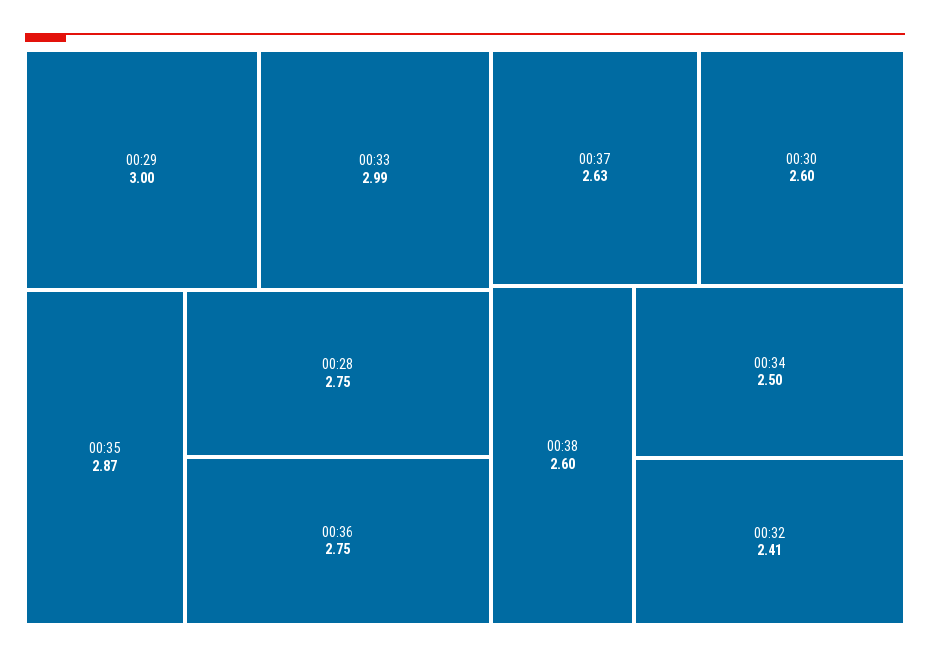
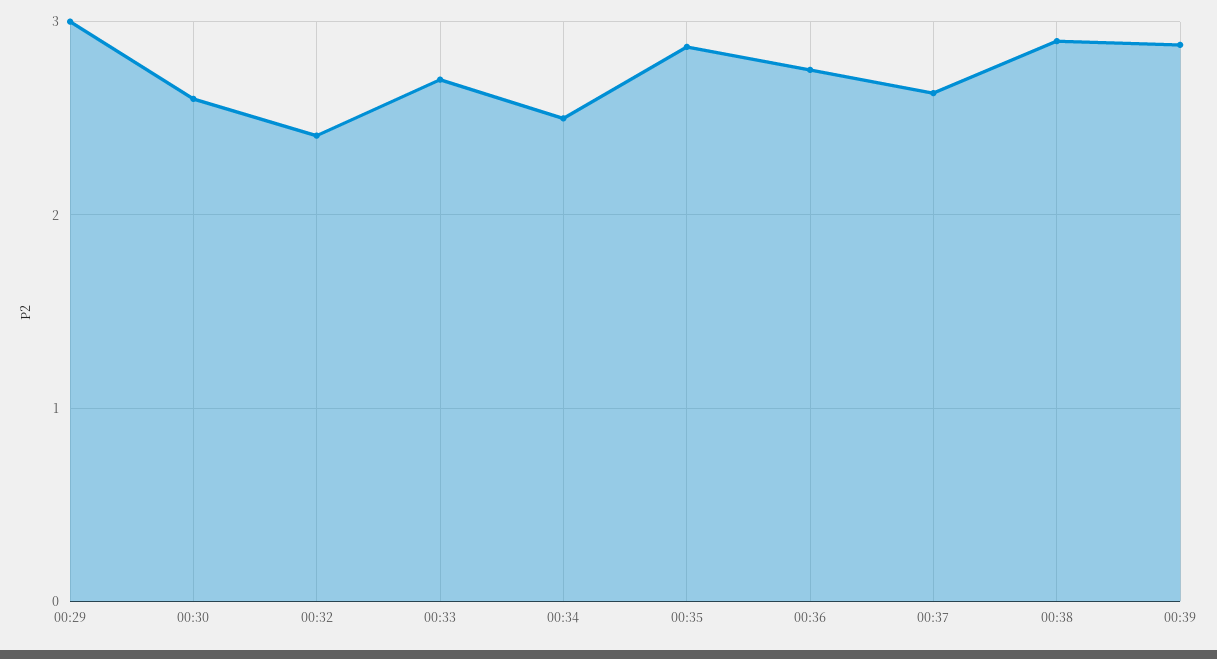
00:33: 2.99 -> 2.7
00:28: 2.75 -> none
00:38: 2.6 -> 2.9
00:39: none -> 2.9

